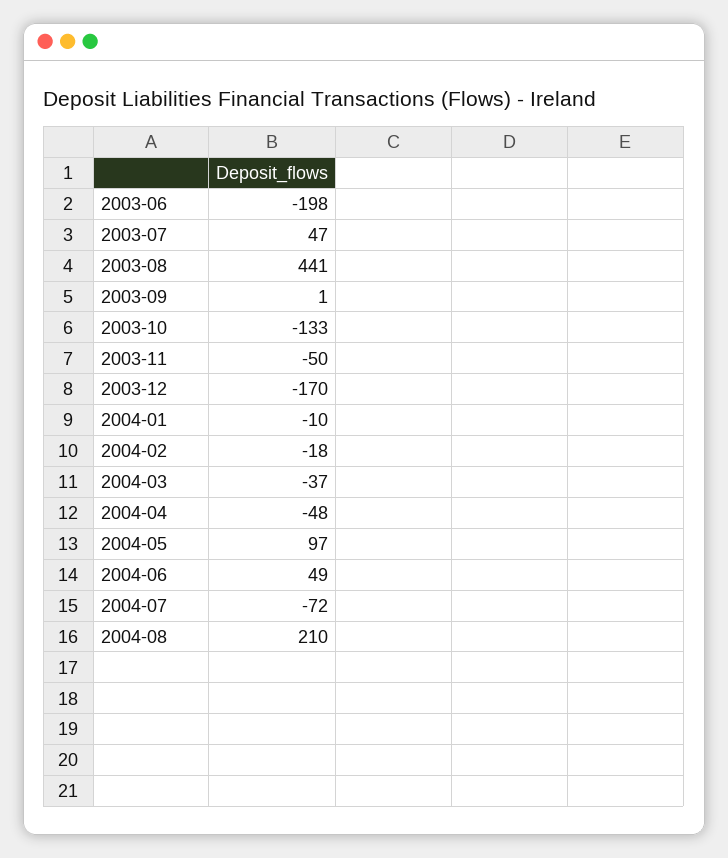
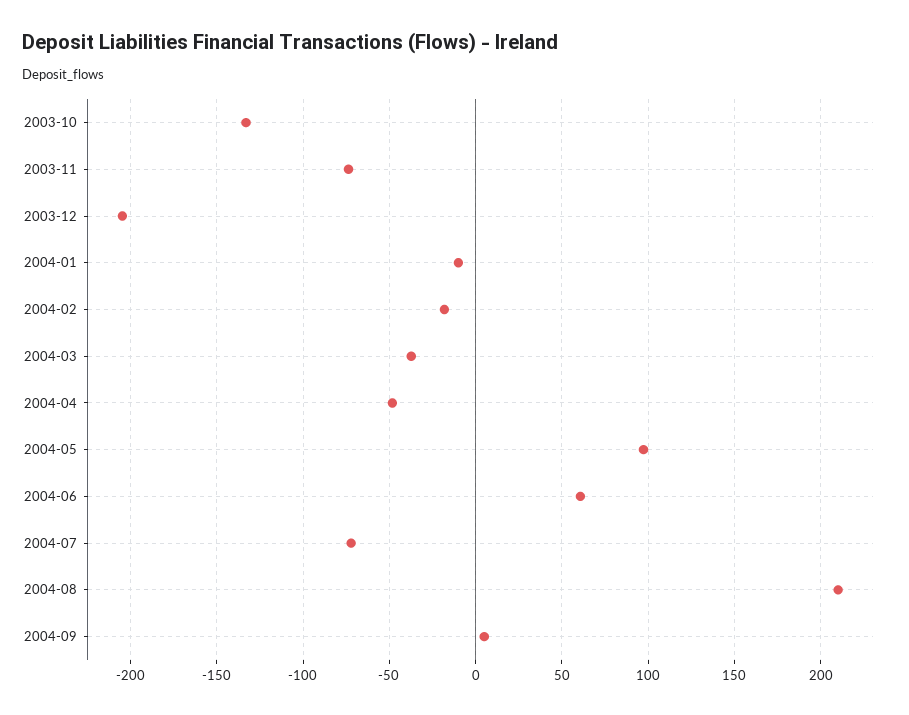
2003-06: -198 -> none
2003-07: 47 -> none
2003-08: 441 -> none
2003-09: 1 -> none
2003-11: -50 -> -75
2003-12: -170 -> -205
2004-06: 49 -> 60
2004-09: none -> 5

